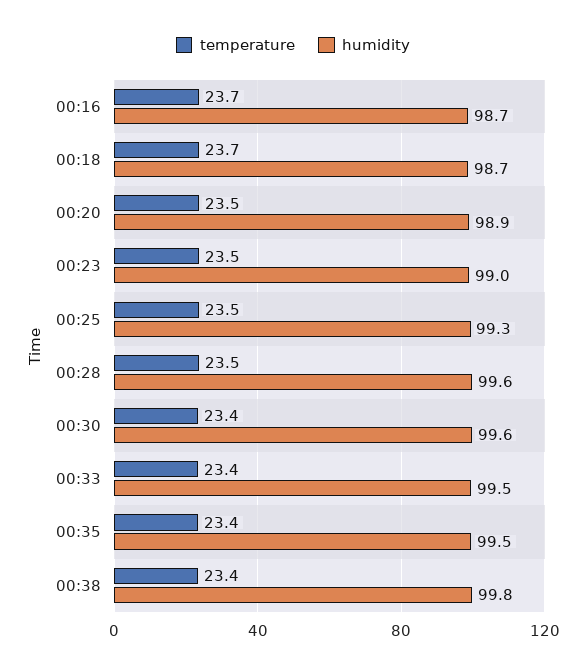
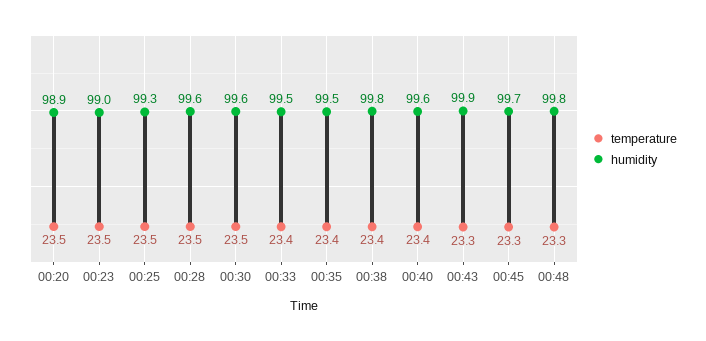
temperature, 00:16: 23.7 -> none
humidity, 00:16: 98.7 -> none
temperature, 00:18: 23.7 -> none
humidity, 00:18: 98.7 -> none
temperature, 00:30: 23.4 -> 23.5
temperature, 00:40: none -> 23.4
humidity, 00:40: none -> 99.6
temperature, 00:43: none -> 23.3
humidity, 00:43: none -> 99.9
temperature, 00:45: none -> 23.3
humidity, 00:45: none -> 99.7
temperature, 00:48: none -> 23.3
humidity, 00:48: none -> 99.8

